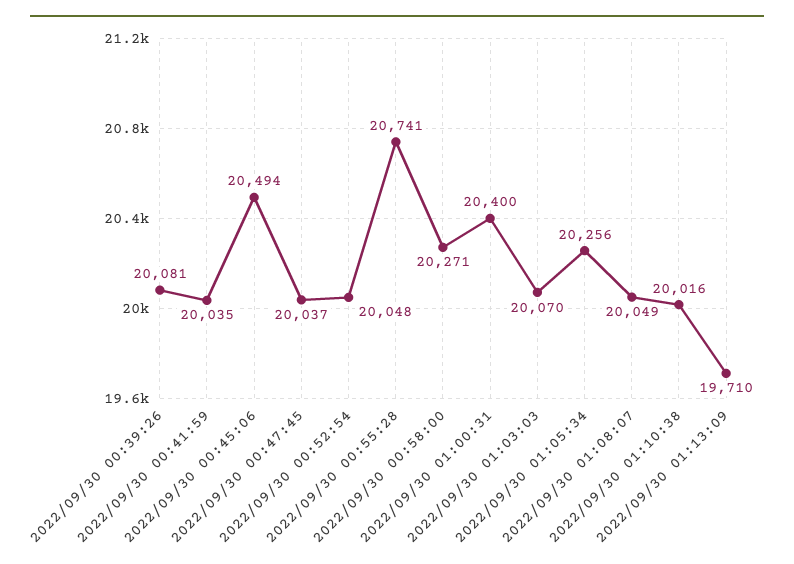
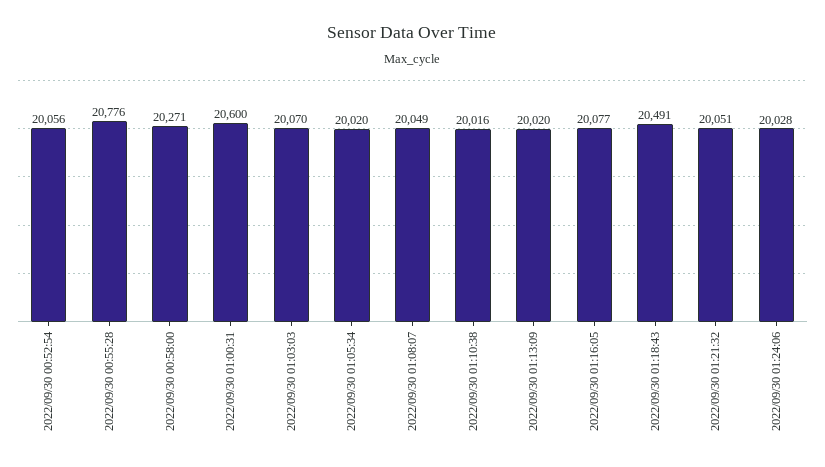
2022/09/30 00:39:26: 20081 -> none
2022/09/30 00:41:59: 20035 -> none
2022/09/30 00:45:06: 20494 -> none
2022/09/30 00:47:45: 20037 -> none
2022/09/30 00:52:54: 20048 -> 20056
2022/09/30 00:55:28: 20741 -> 20776
2022/09/30 01:00:31: 20400 -> 20600
2022/09/30 01:05:34: 20256 -> 20020
2022/09/30 01:13:09: 19710 -> 20020
2022/09/30 01:16:05: none -> 20077
2022/09/30 01:18:43: none -> 20491
2022/09/30 01:21:32: none -> 20051
2022/09/30 01:24:06: none -> 20028

